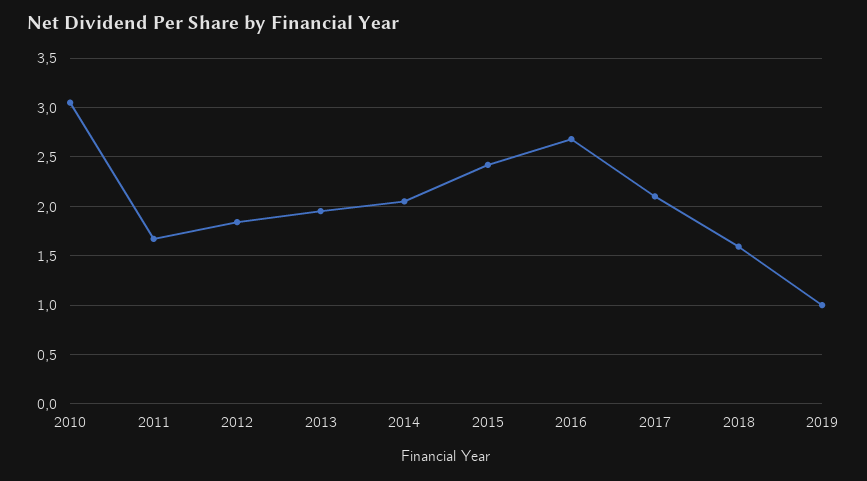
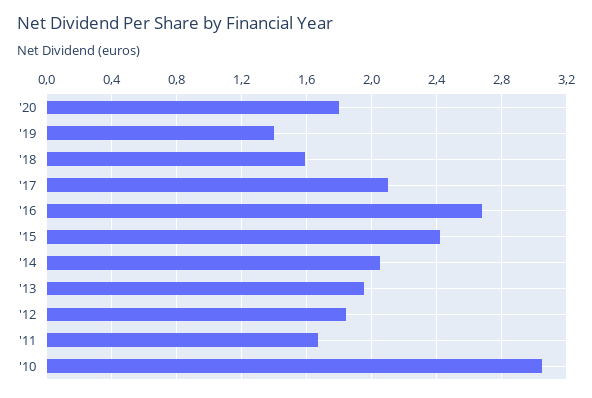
2019: 1 -> 1.4
'20: none -> 1.8

